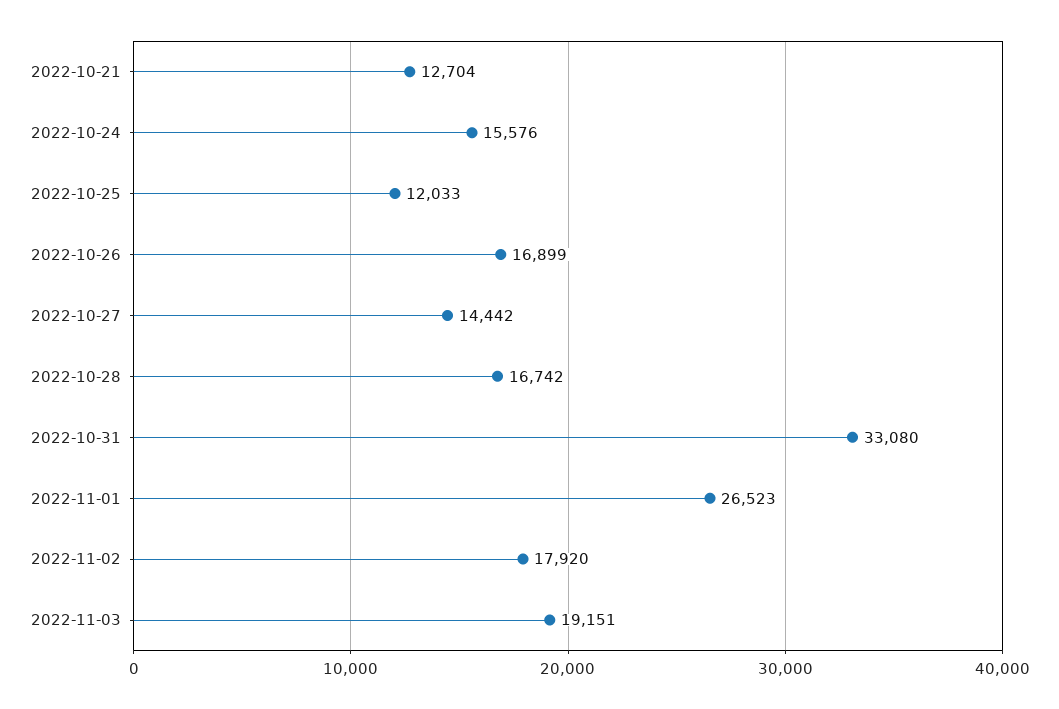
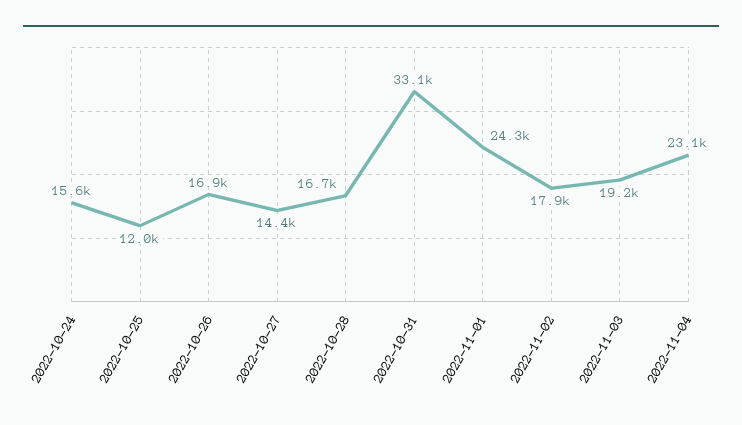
2022-10-21: 12704 -> none
2022-11-01: 26523 -> 24300
2022-11-04: none -> 23100

